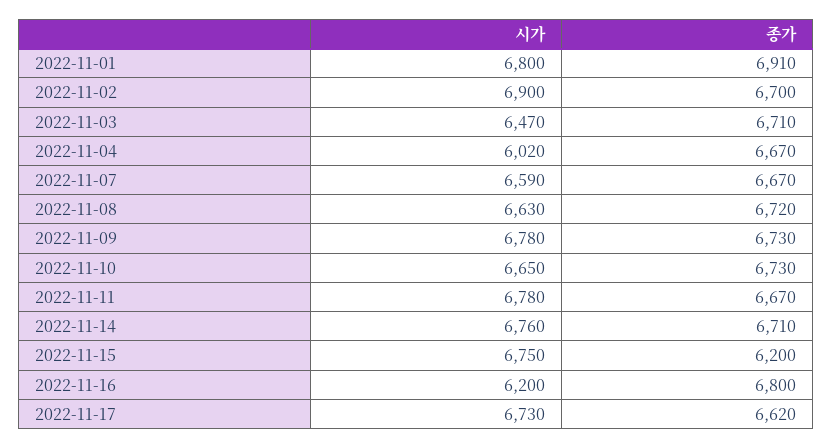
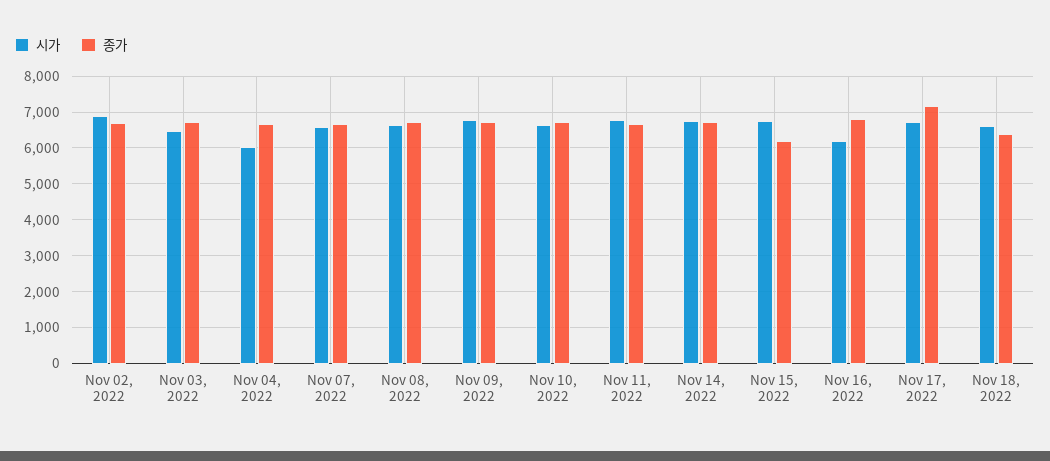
시가, 2022-11-01: 6800 -> none
종가, 2022-11-01: 6910 -> none
종가, 2022-11-17: 6620 -> 7200
시가, Nov 18, 2022: none -> 6600
종가, Nov 18, 2022: none -> 6400

